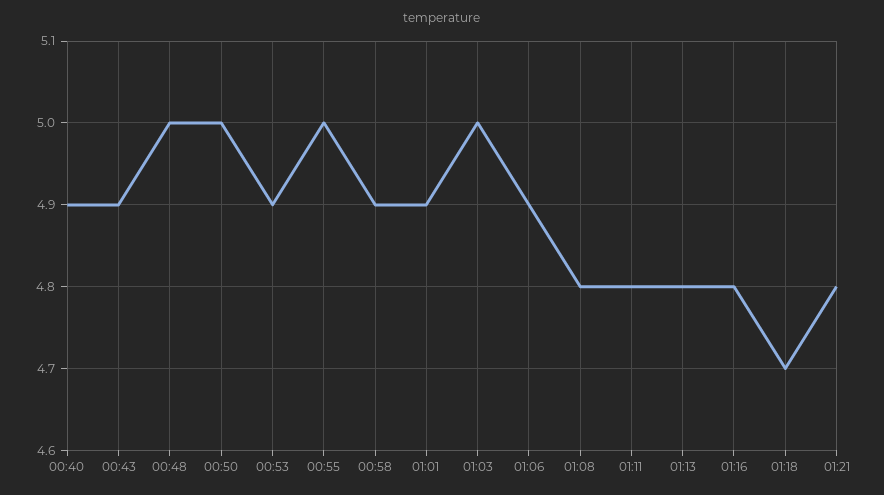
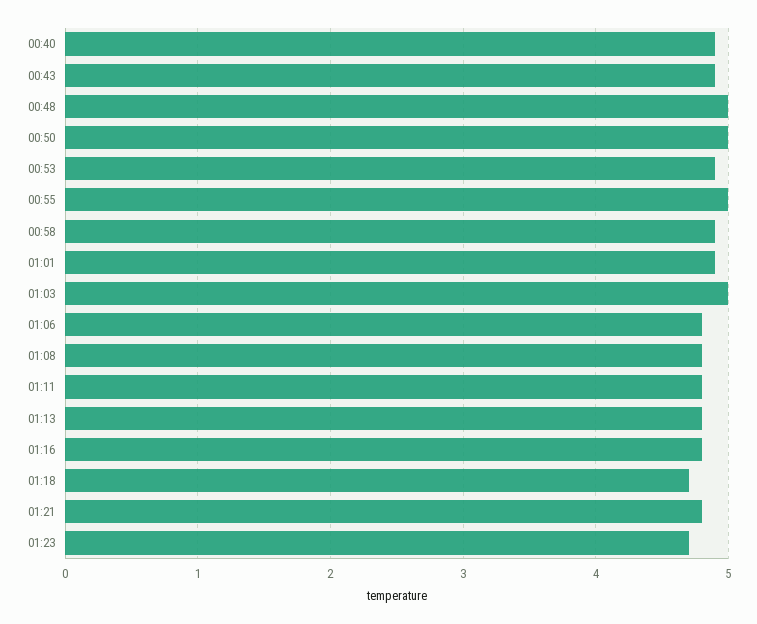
01:06: 4.9 -> 4.8
01:23: none -> 4.7

